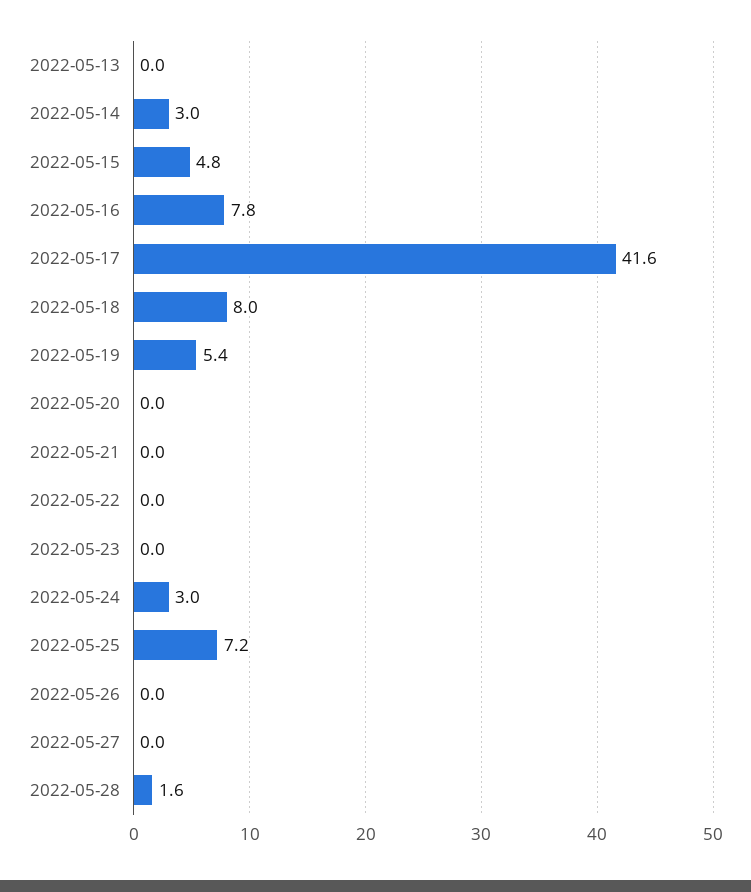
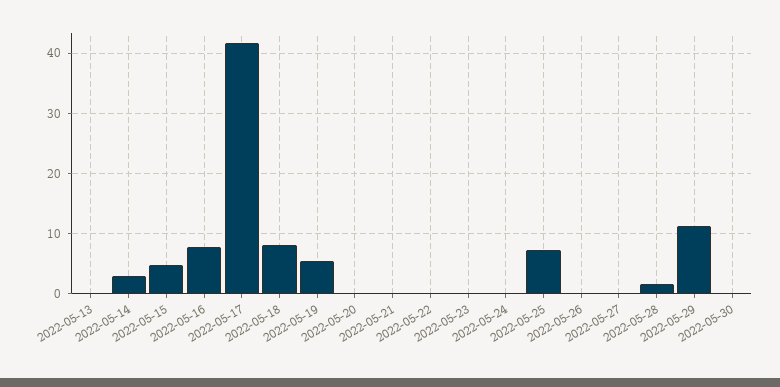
2022-05-24: 3 -> 0
2022-05-29: none -> 11
2022-05-30: none -> 0

